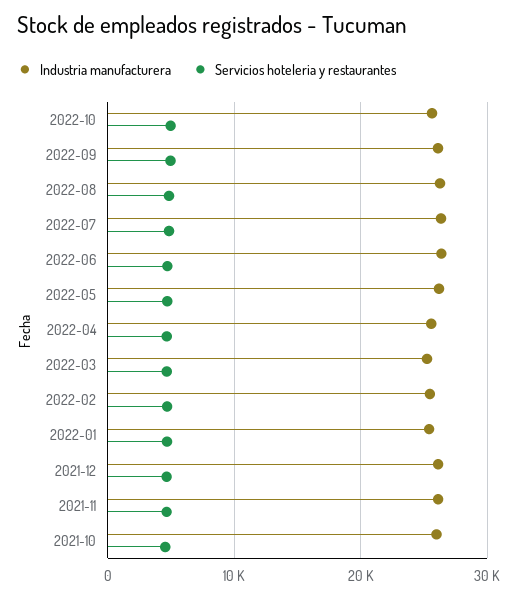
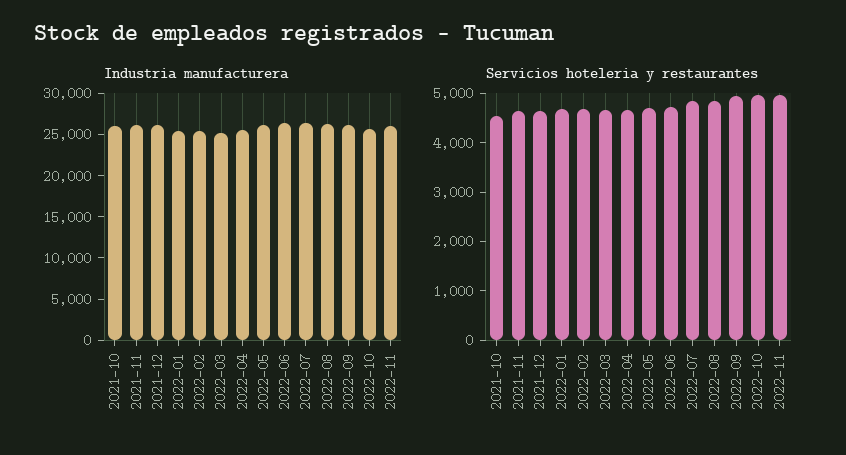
Industria manufacturera, 2022-11: none -> 26000
Servicios hoteleria y restaurantes, 2022-11: none -> 5000

